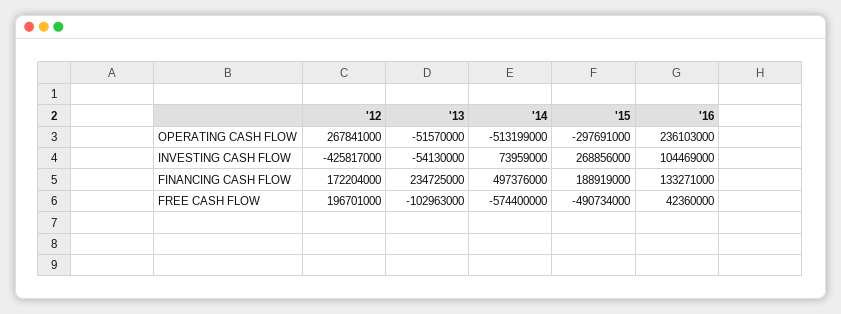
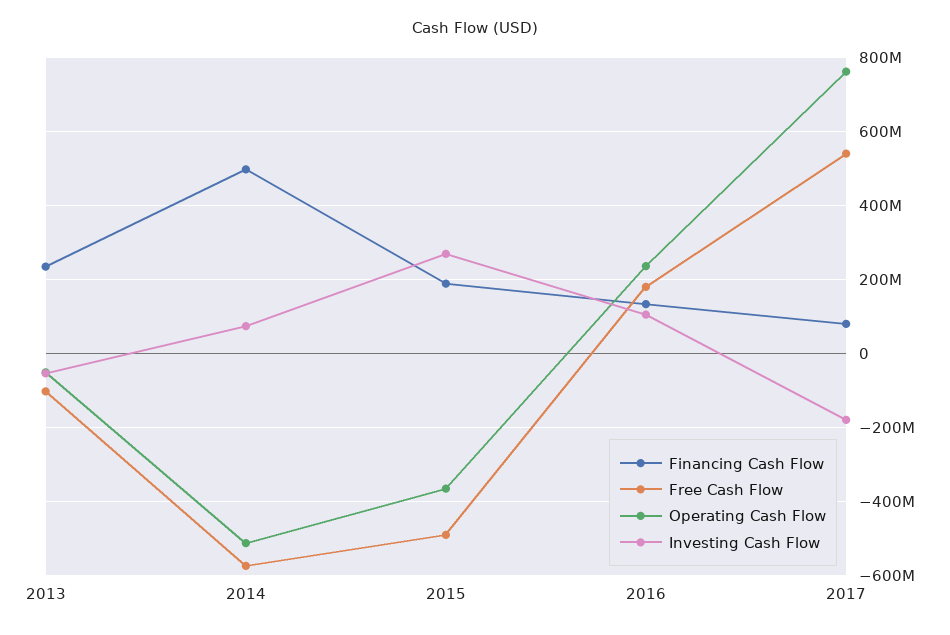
OPERATING CASH FLOW, '12: 267841000 -> none
OPERATING CASH FLOW, '15: -297691000 -> -360000000
INVESTING CASH FLOW, '12: -425817000 -> none
FINANCING CASH FLOW, '12: 172204000 -> none
FREE CASH FLOW, '12: 196701000 -> none
FREE CASH FLOW, '16: 42360000 -> 180000000
FINANCING CASH FLOW, 2017: none -> 80000000
FREE CASH FLOW, 2017: none -> 540000000
OPERATING CASH FLOW, 2017: none -> 760000000
INVESTING CASH FLOW, 2017: none -> -180000000

